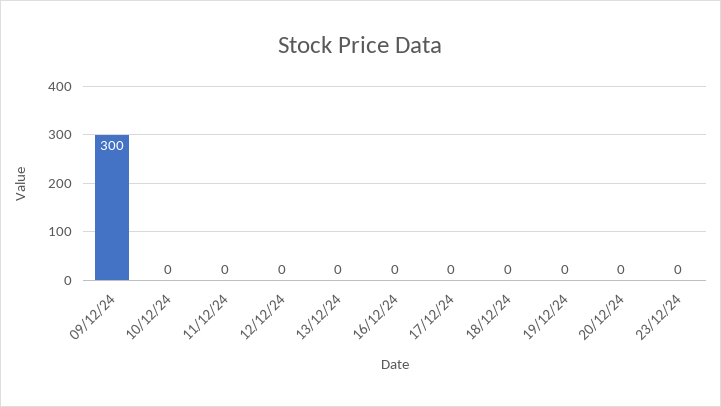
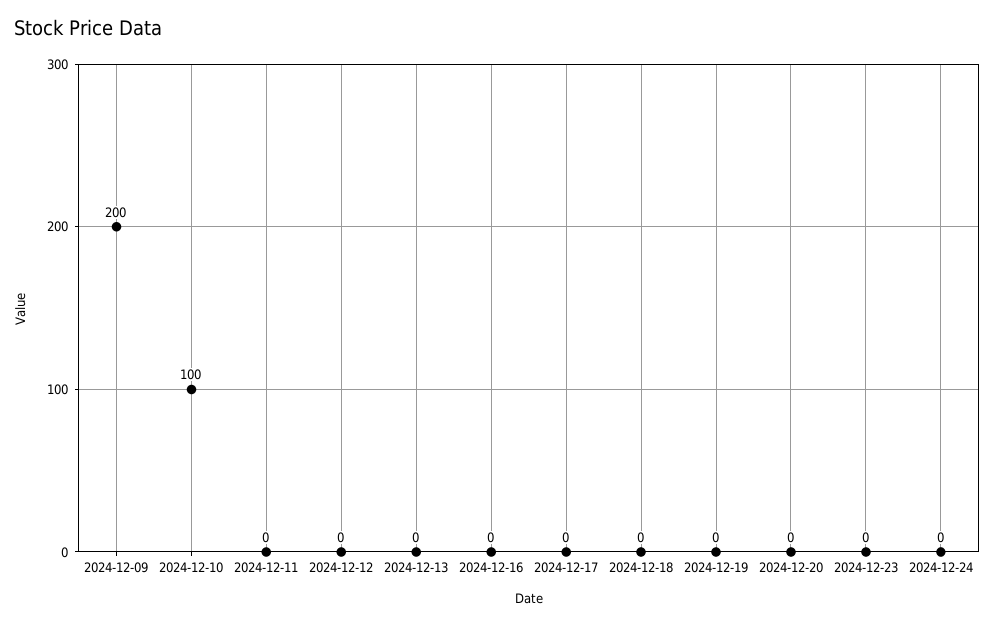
09/12/24: 300 -> 200
10/12/24: 0 -> 100
2024-12-24: none -> 0

